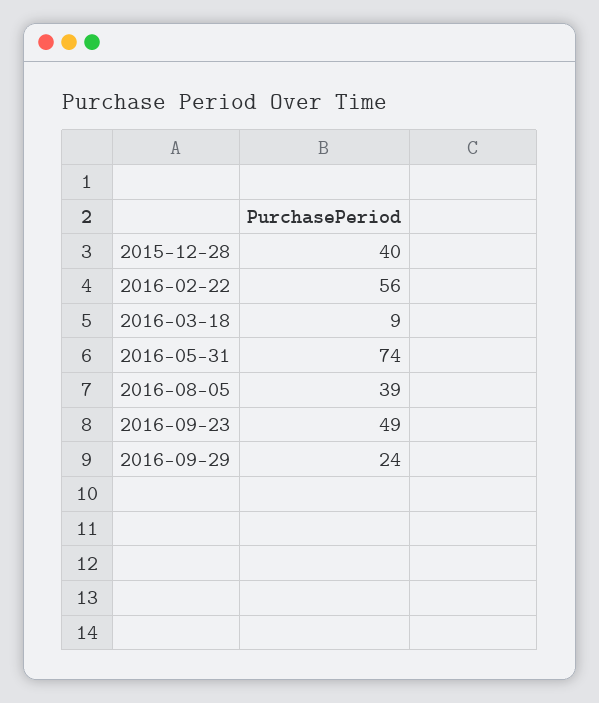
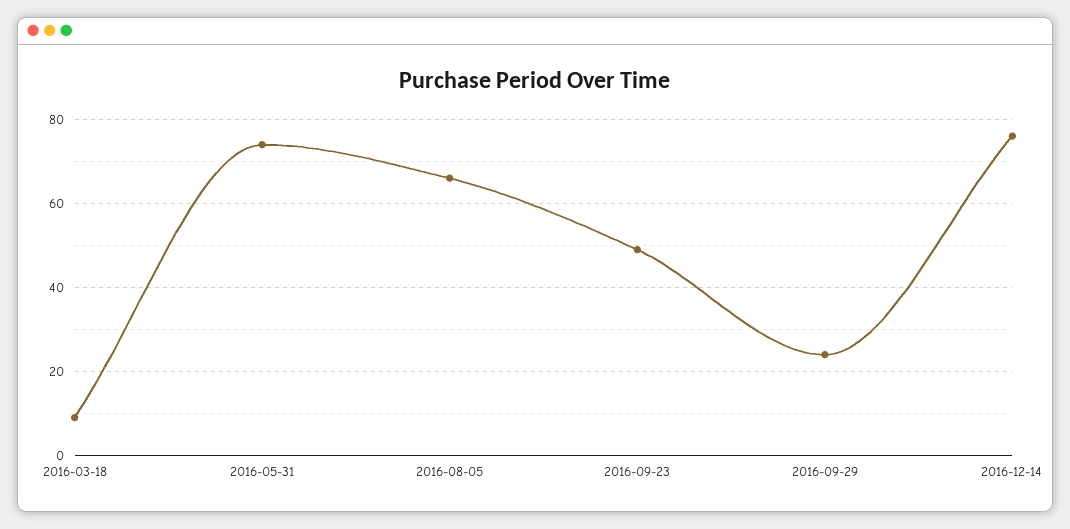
2015-12-28: 40 -> none
2016-02-22: 56 -> none
2016-08-05: 39 -> 65
2016-12-14: none -> 75

